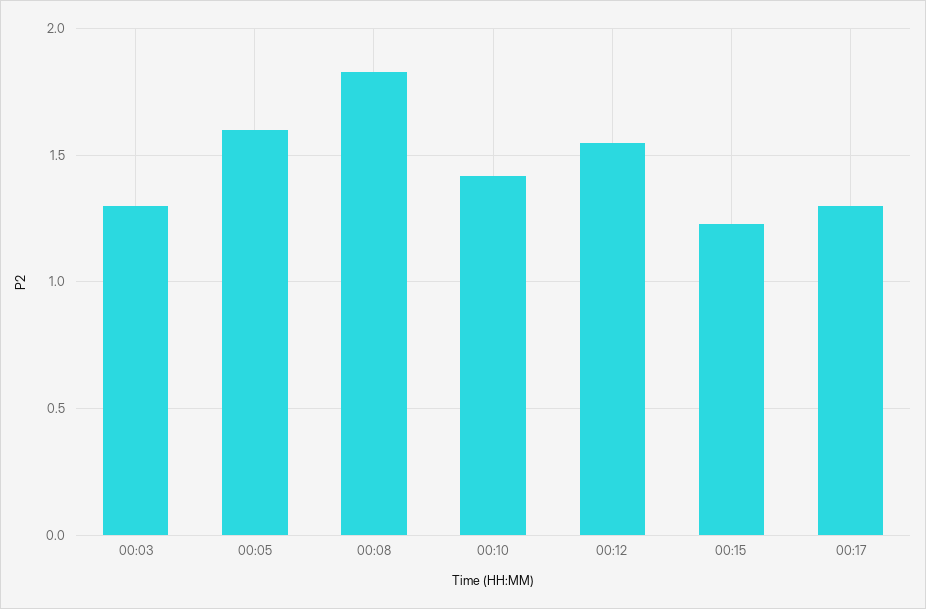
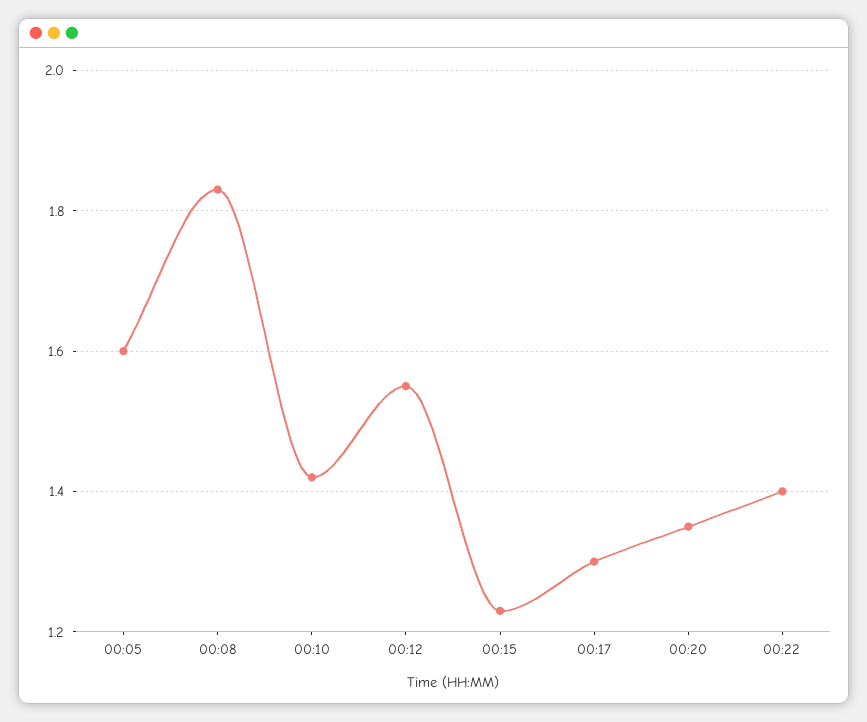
00:03: 1.3 -> none
00:20: none -> 1.35
00:22: none -> 1.4

